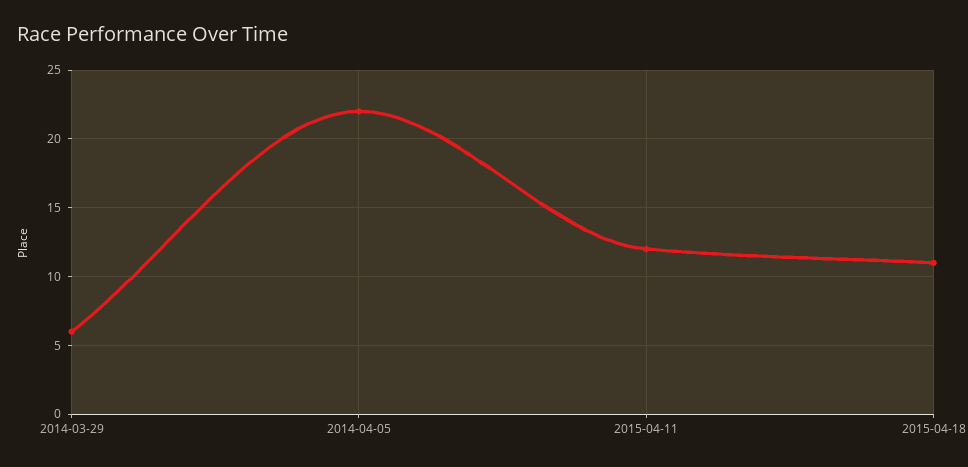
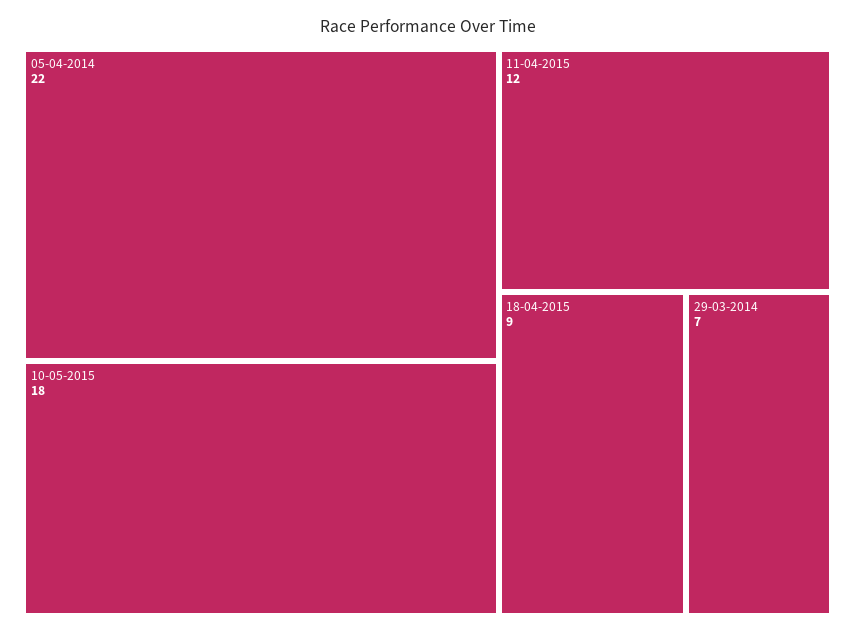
2014-03-29: 6 -> 7
2015-04-18: 11 -> 9
10-05-2015: none -> 18

